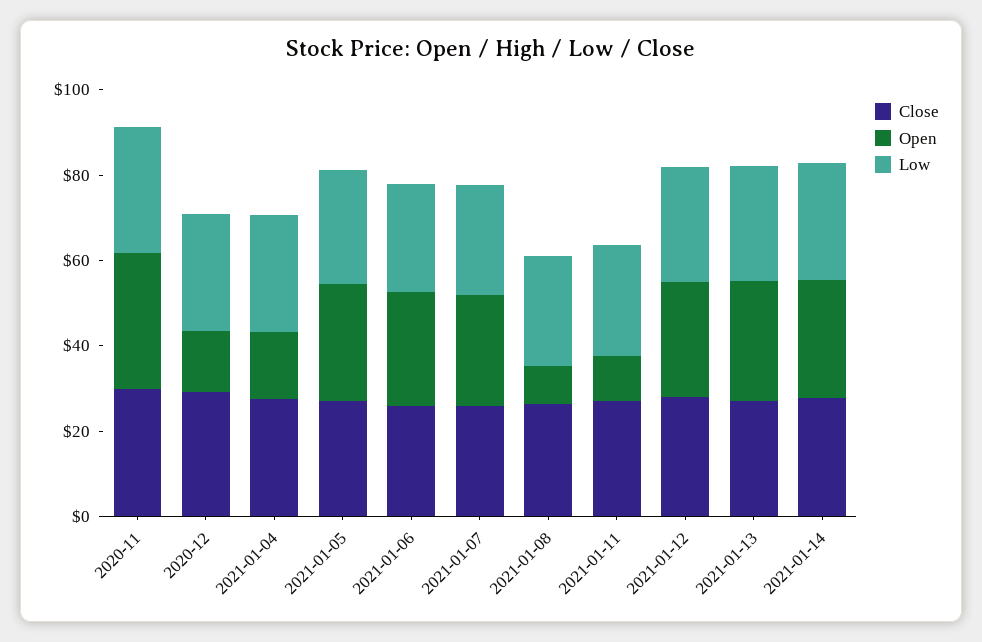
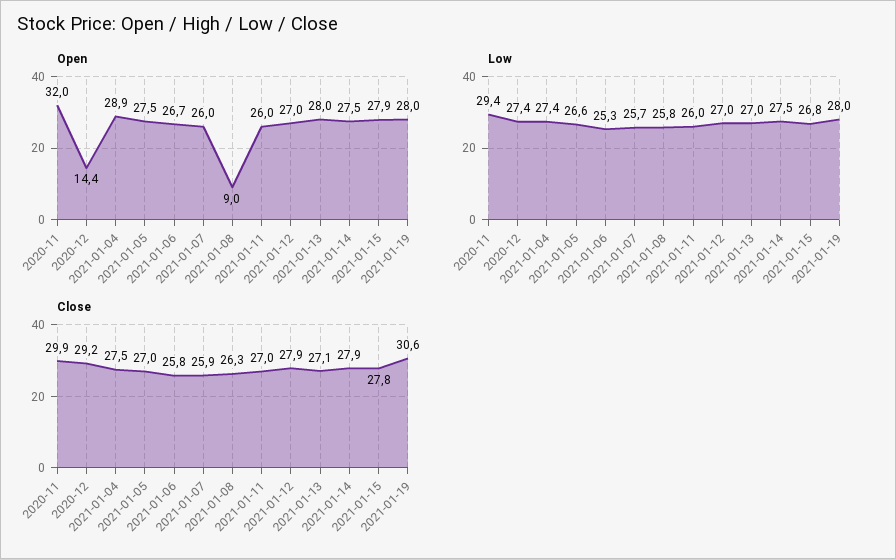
Open, 2021-01-04: 15 -> 28.9
Open, 2021-01-11: 10 -> 26
Open, 2021-01-15: none -> 27.9
Open, 2021-01-19: none -> 28
Low, 2021-01-15: none -> 26.8
Low, 2021-01-19: none -> 28
Close, 2021-01-15: none -> 27.8
Close, 2021-01-19: none -> 30.6

